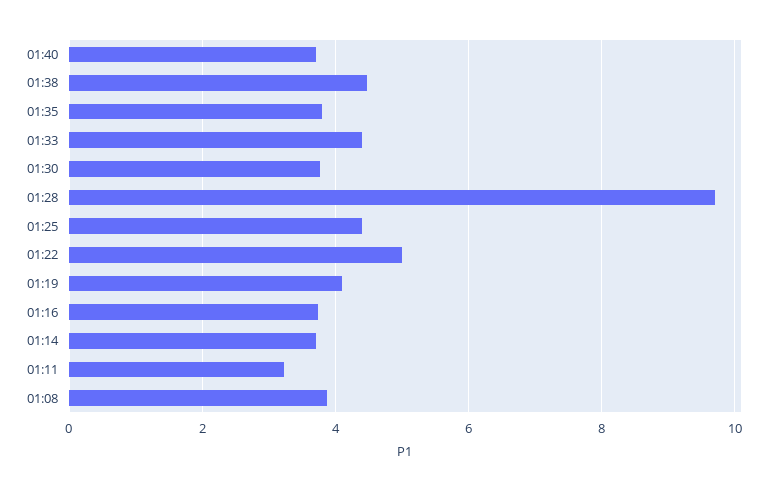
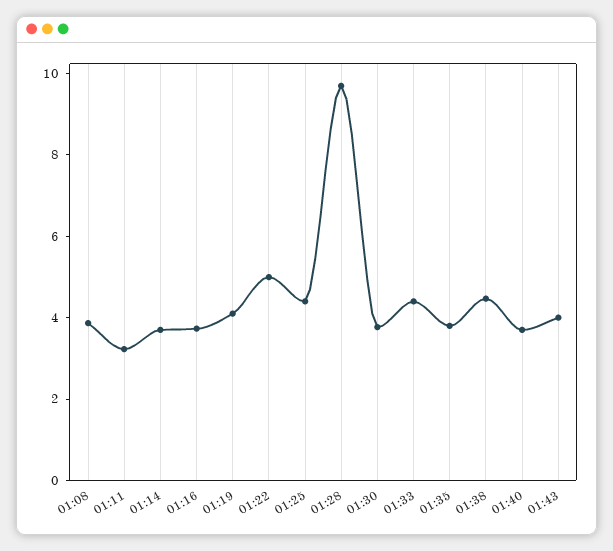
01:43: none -> 4

